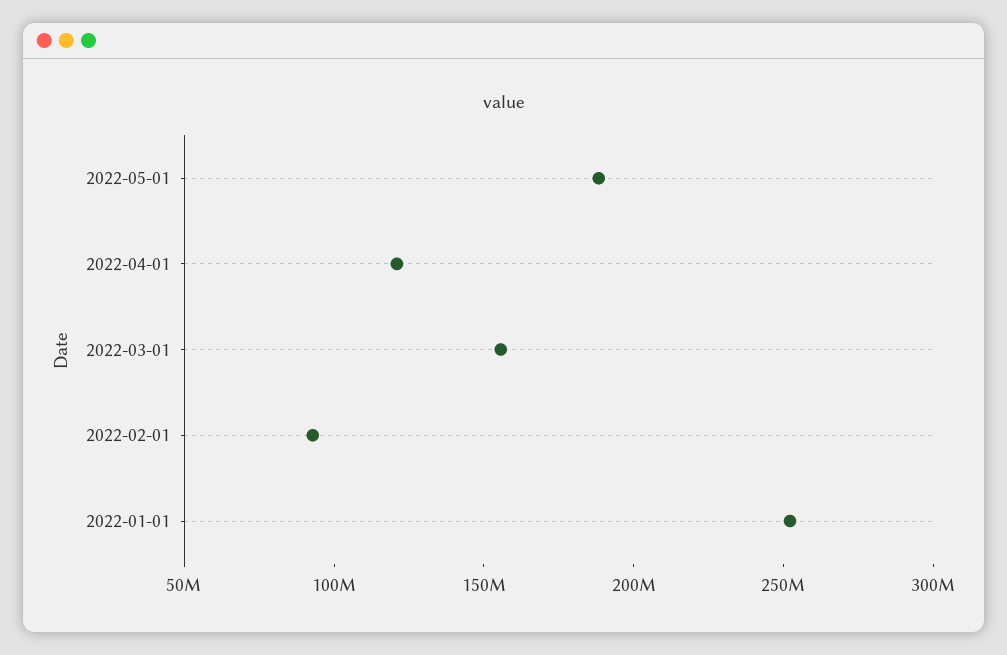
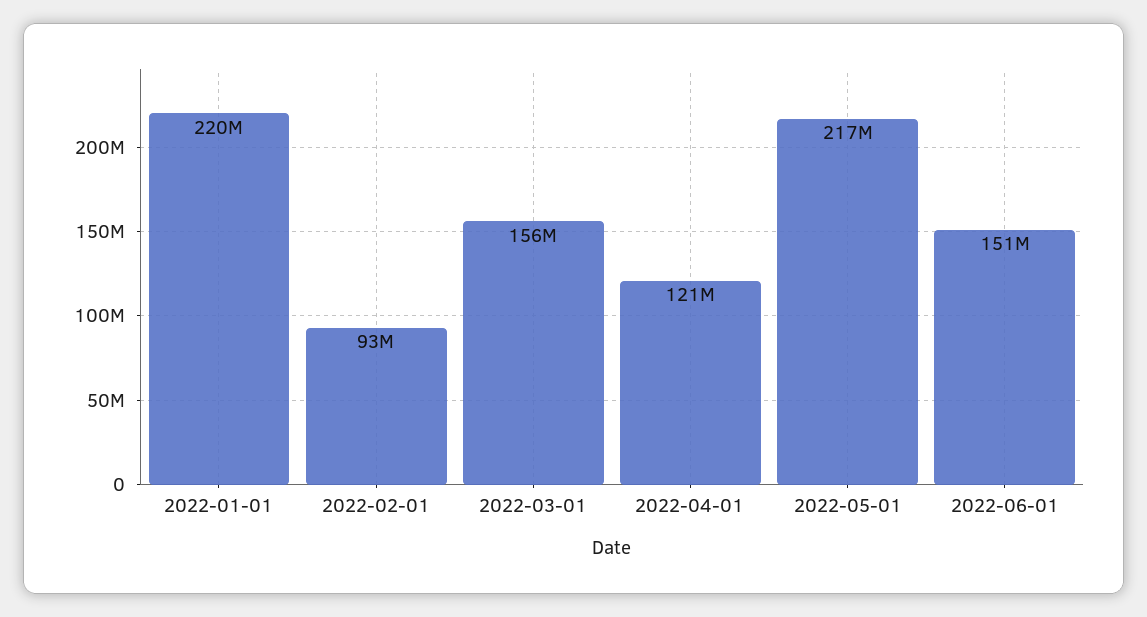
2022-05-01: 190000000 -> 217000000
2022-01-01: 250000000 -> 220000000
2022-06-01: none -> 151000000

